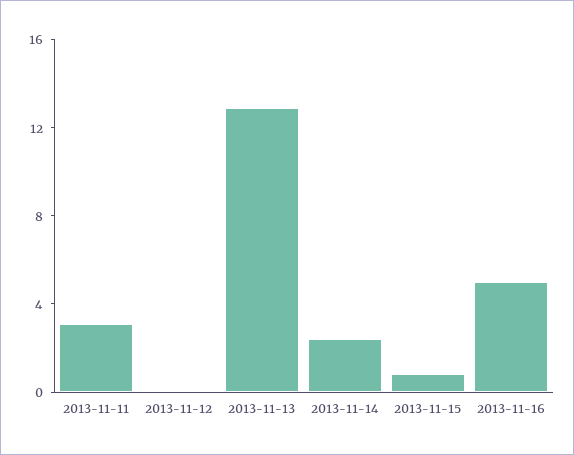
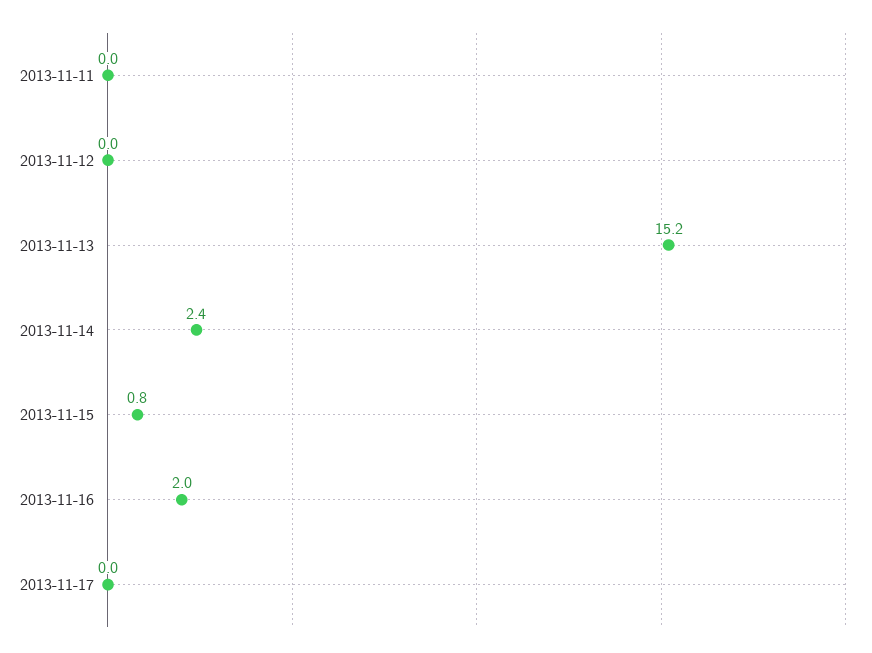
2013-11-11: 3 -> 0
2013-11-13: 13 -> 15.2
2013-11-16: 5 -> 2
2013-11-17: none -> 0

